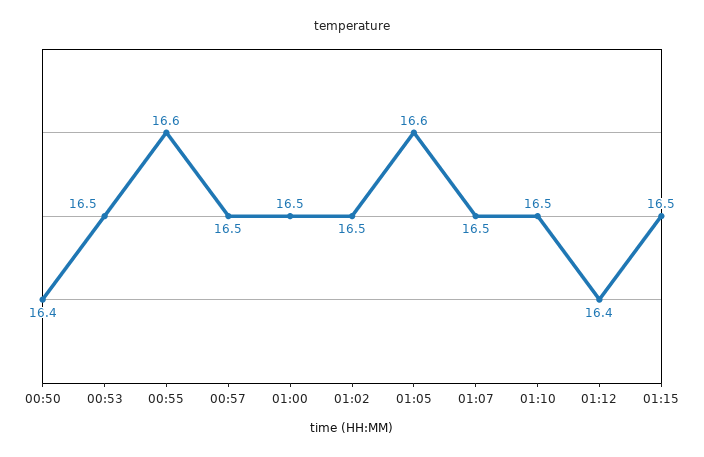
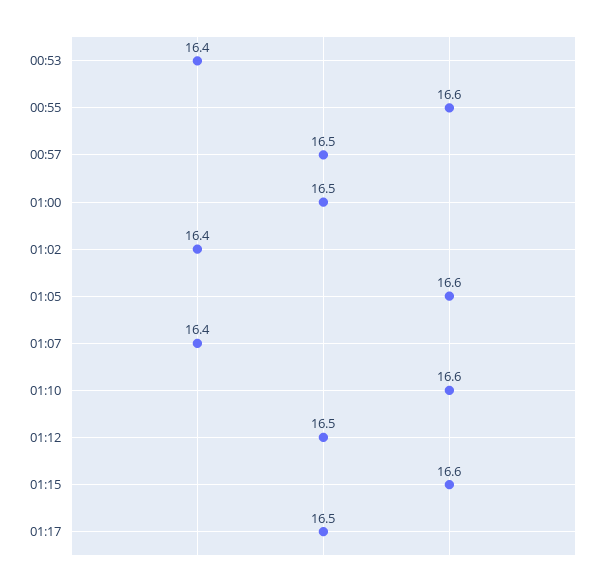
00:50: 16.4 -> none
00:53: 16.5 -> 16.4
01:02: 16.5 -> 16.4
01:07: 16.5 -> 16.4
01:10: 16.5 -> 16.6
01:12: 16.4 -> 16.5
01:15: 16.5 -> 16.6
01:17: none -> 16.5

